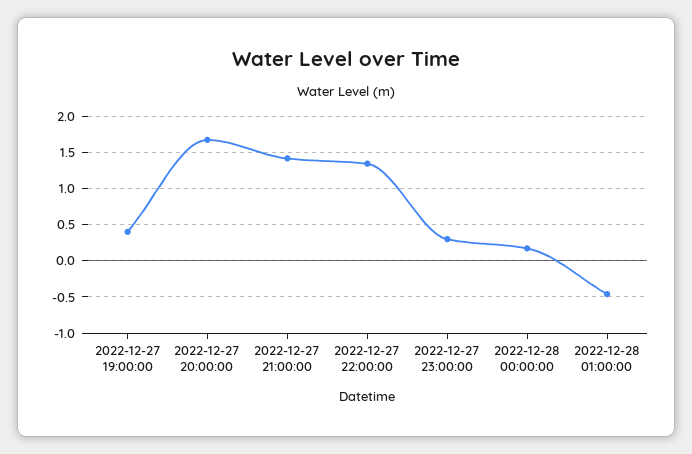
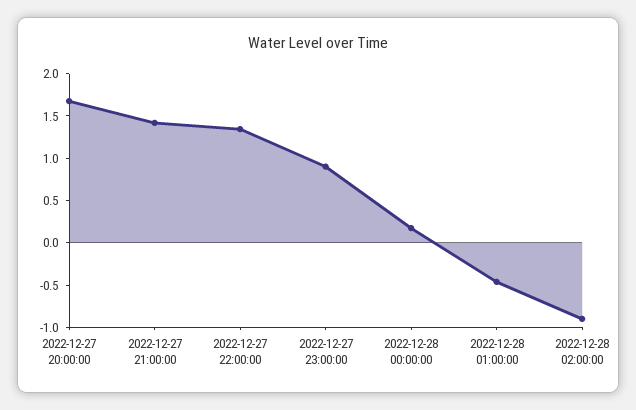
2022-12-27 19:00:00: 0.4 -> none
2022-12-27 23:00:00: 0.3 -> 0.9
2022-12-28 02:00:00: none -> -0.9

